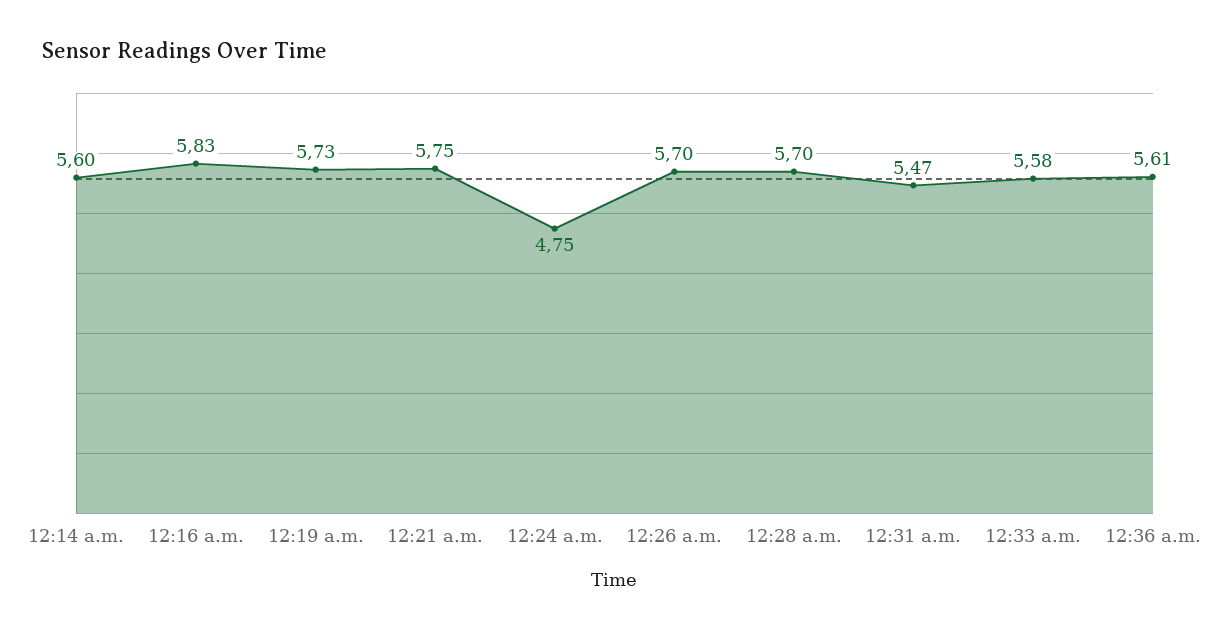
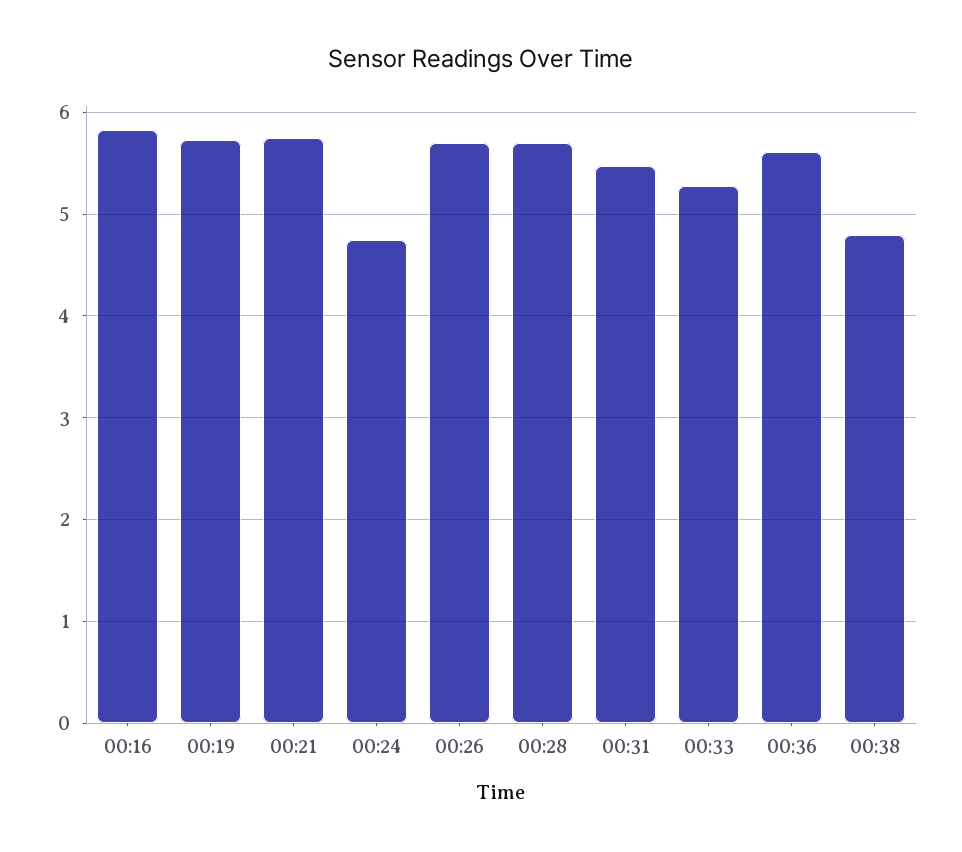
12:14 a.m.: 5.6 -> none
12:33 a.m.: 5.58 -> 5.3
00:38: none -> 4.8

